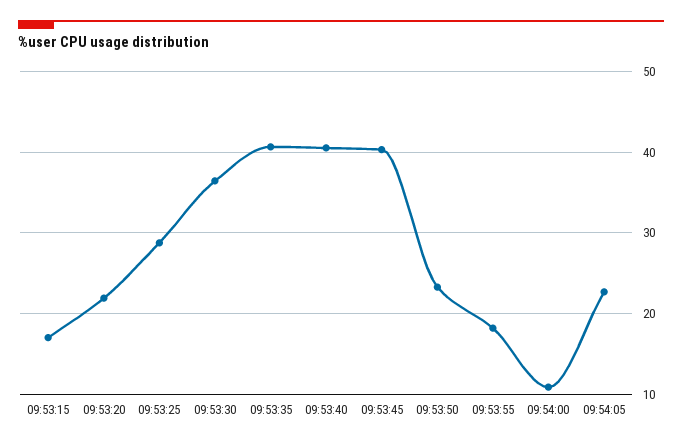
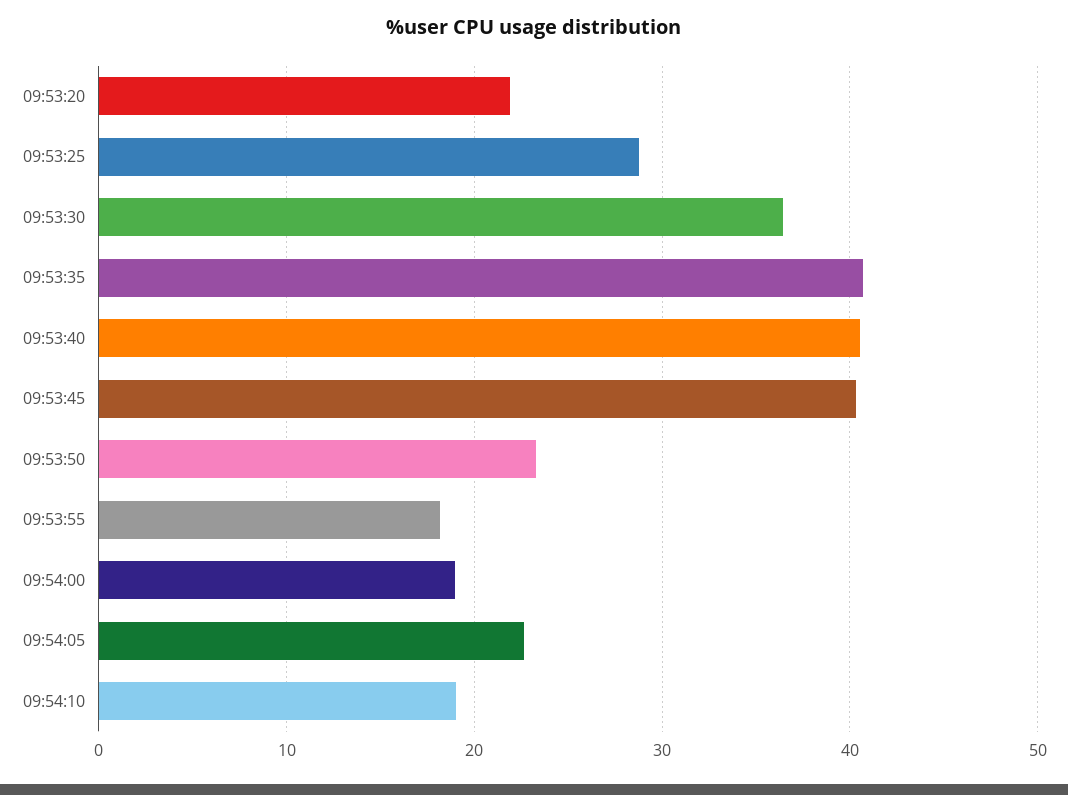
09:53:15: 17 -> none
09:54:00: 11 -> 19
09:54:10: none -> 19

